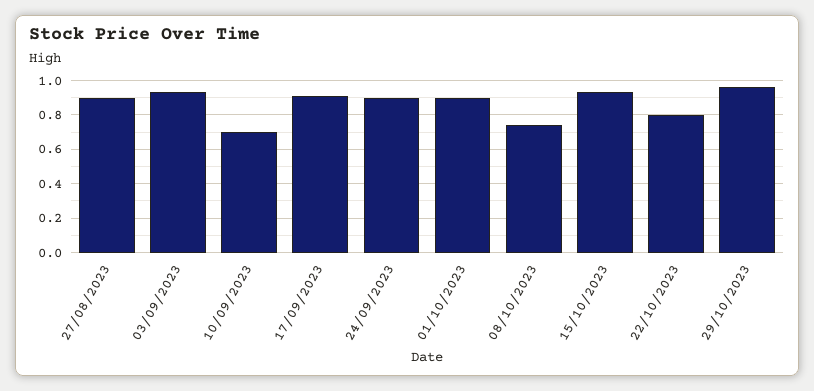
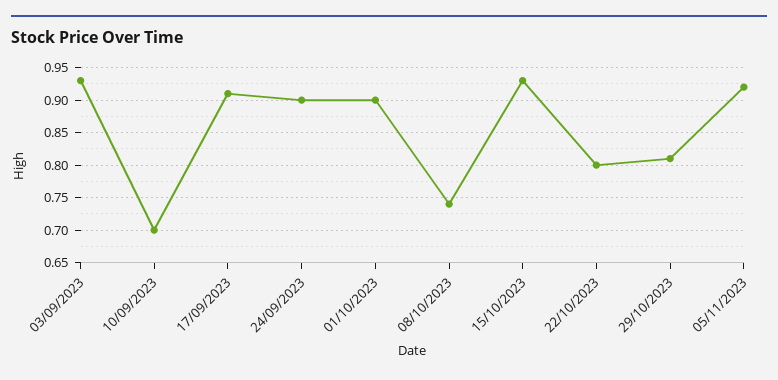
27/08/2023: 0.9 -> none
29/10/2023: 0.95 -> 0.81
05/11/2023: none -> 0.92

